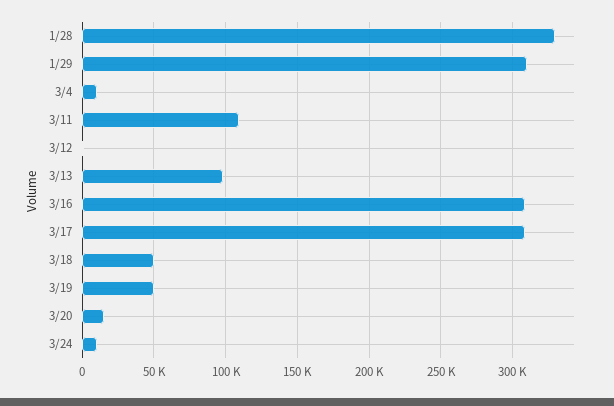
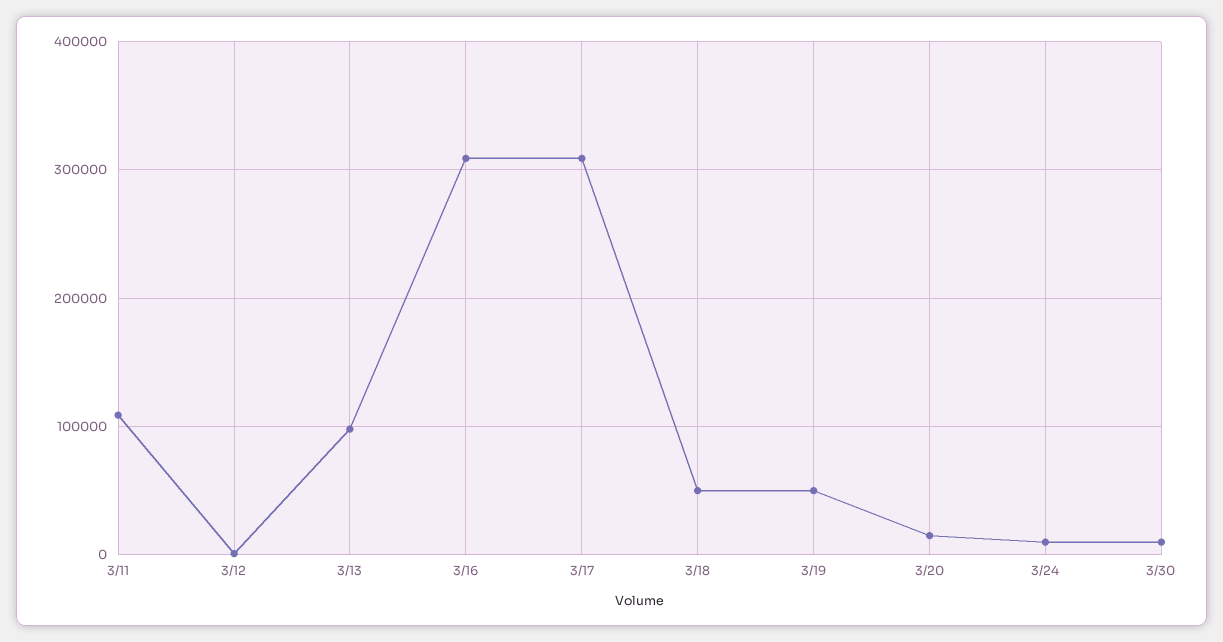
1/28: 330000 -> none
1/29: 310000 -> none
3/4: 10000 -> none
3/30: none -> 10000

